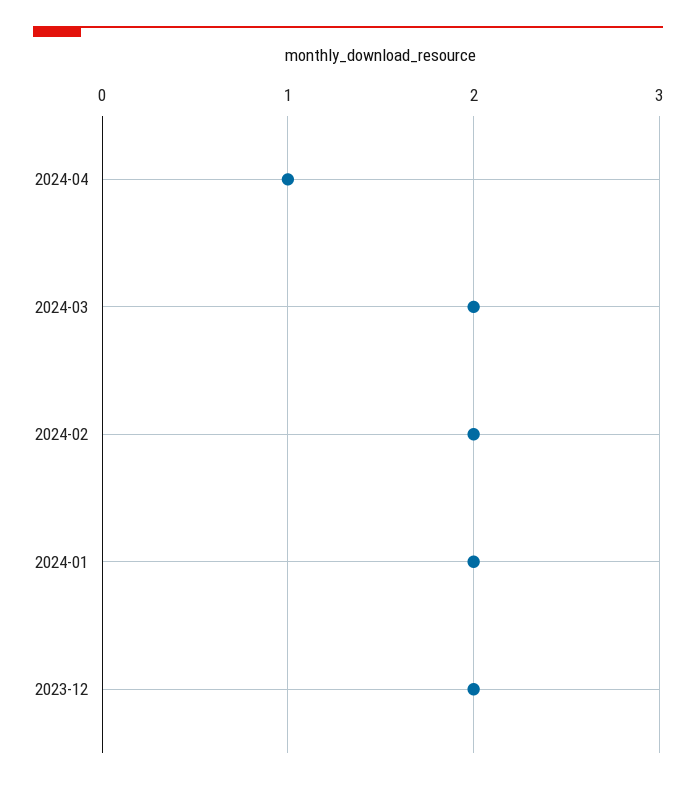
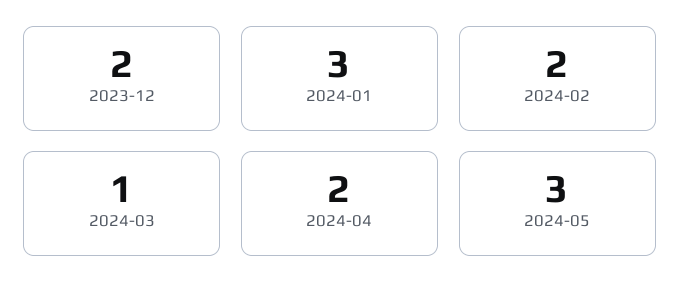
2024-04: 1 -> 2
2024-03: 2 -> 1
2024-01: 2 -> 3
2024-05: none -> 3

